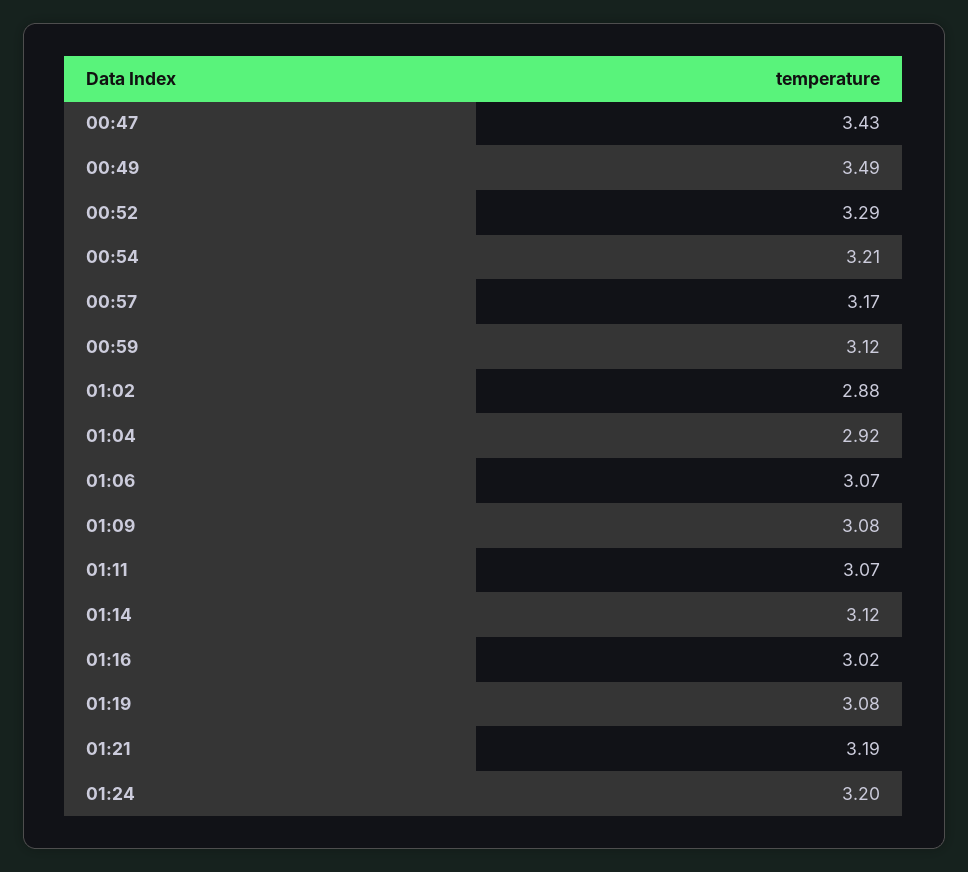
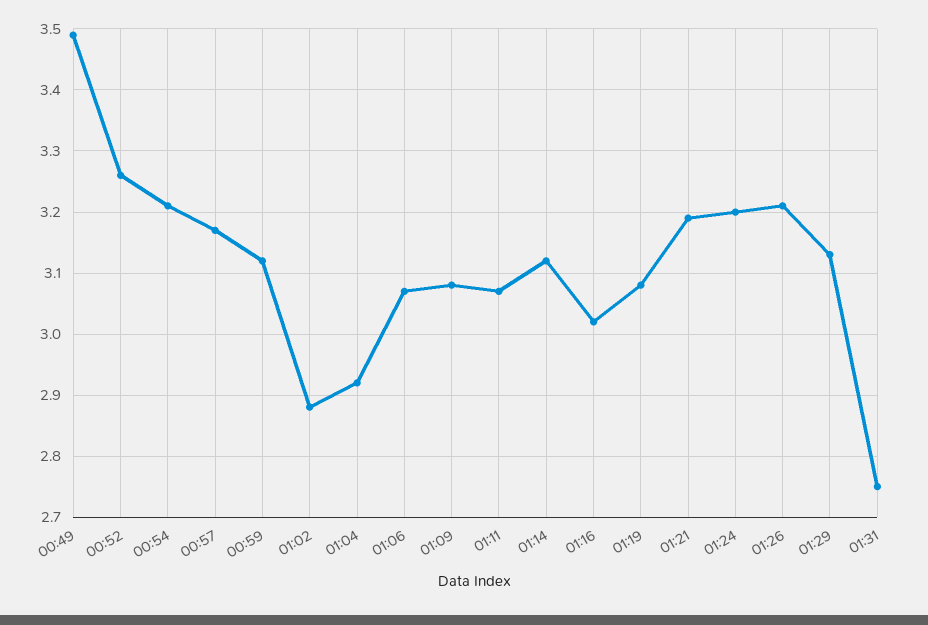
00:47: 3.43 -> none
00:52: 3.29 -> 3.26
01:26: none -> 3.21
01:29: none -> 3.13
01:31: none -> 2.75

